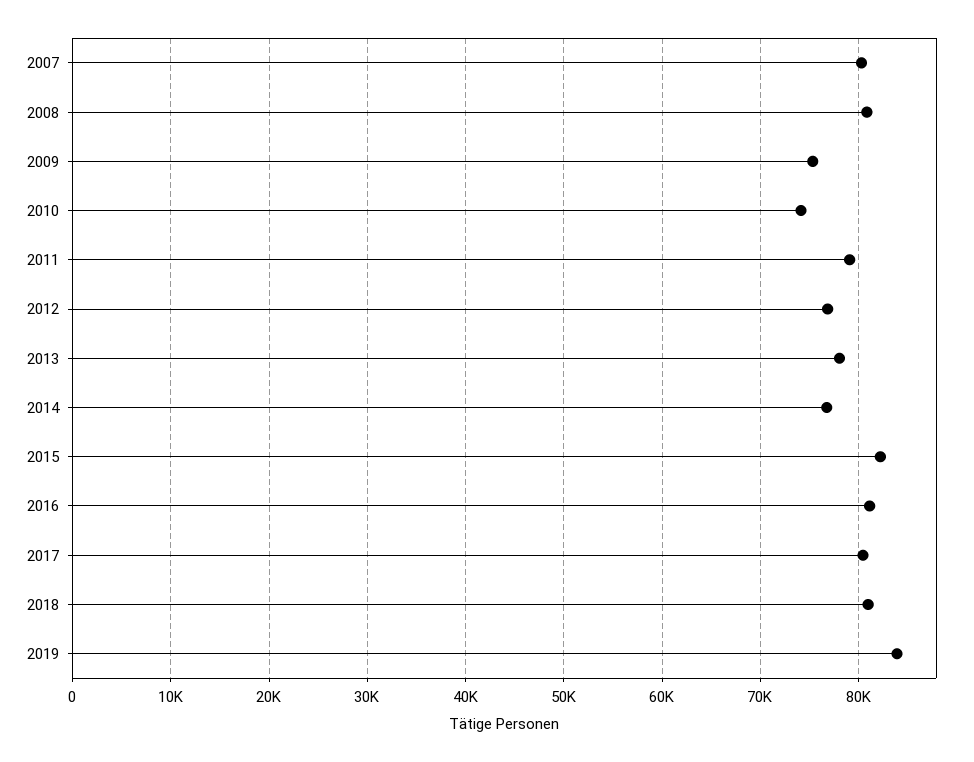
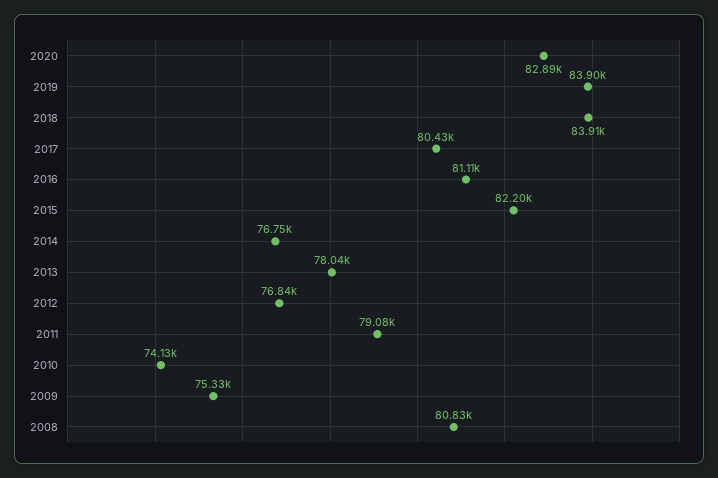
2007: 80000 -> none
2018: 81000 -> 83910
2020: none -> 82890

